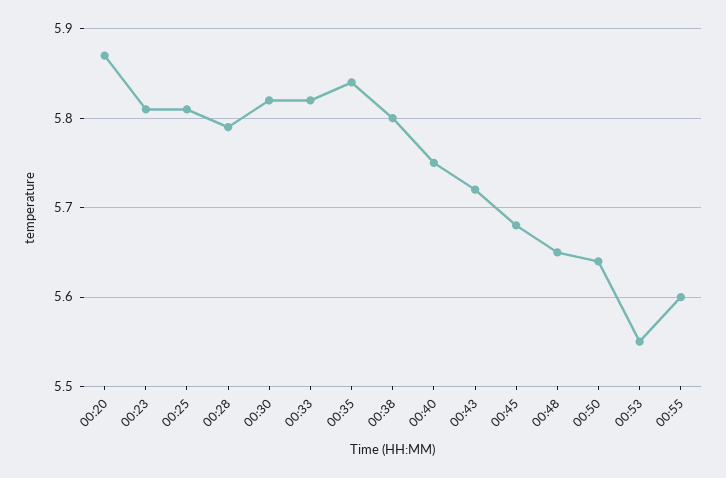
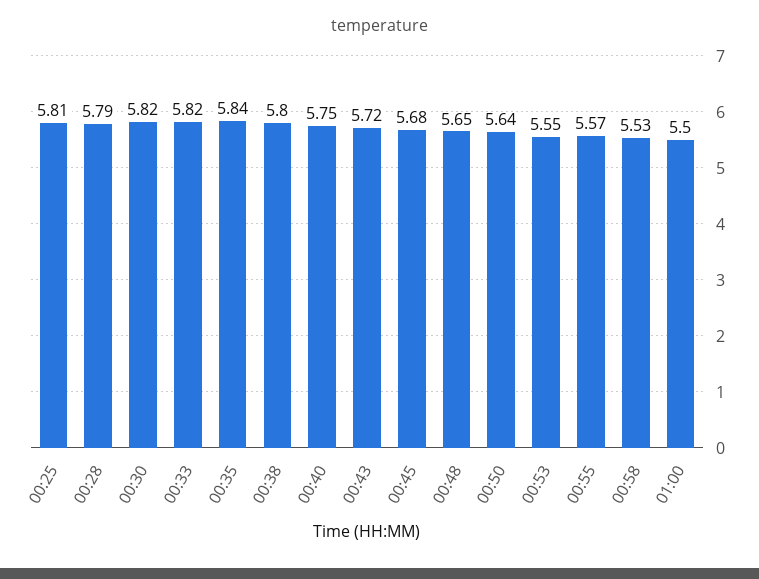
00:20: 5.87 -> none
00:23: 5.81 -> none
00:55: 5.6 -> 5.57
00:58: none -> 5.53
01:00: none -> 5.5

